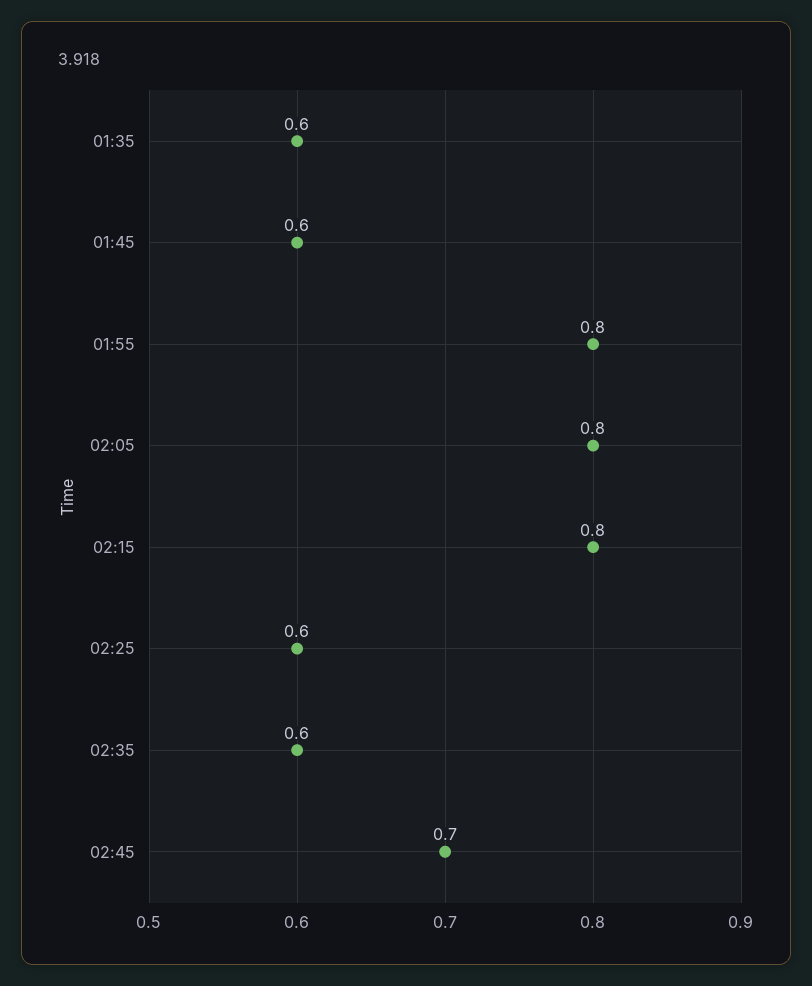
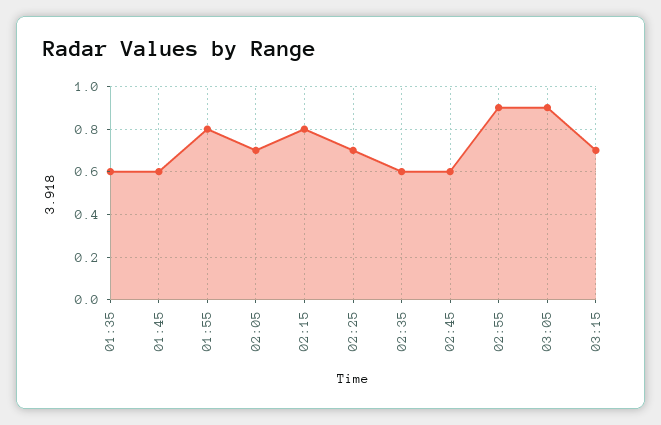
02:05: 0.8 -> 0.7
02:25: 0.6 -> 0.7
02:45: 0.7 -> 0.6
02:55: none -> 0.9
03:05: none -> 0.9
03:15: none -> 0.7

